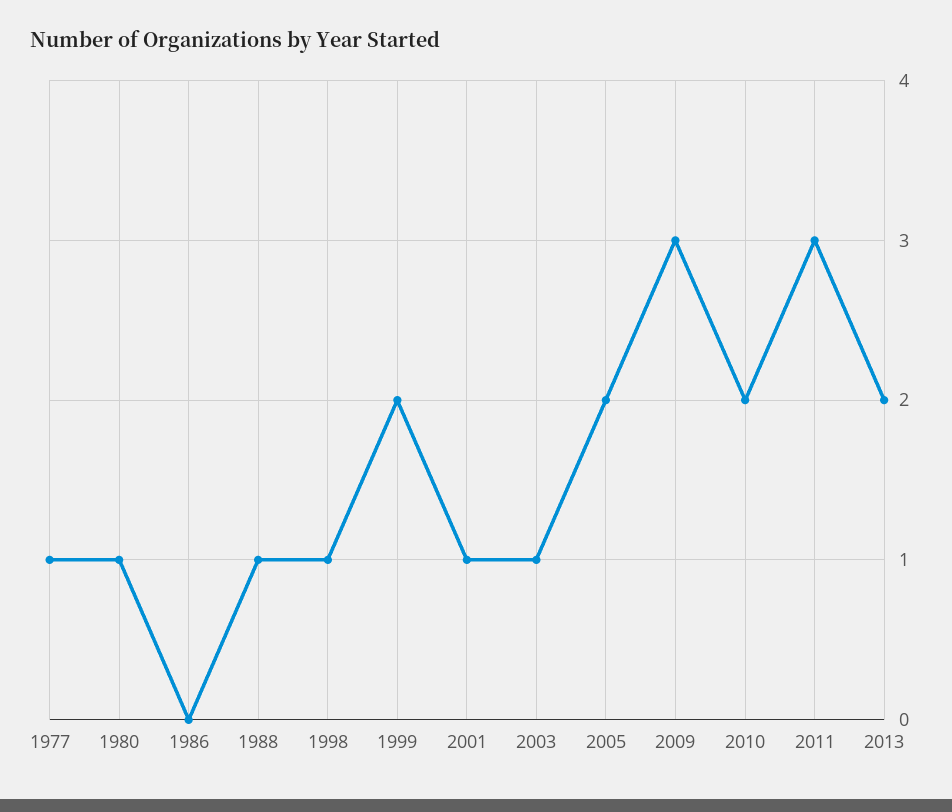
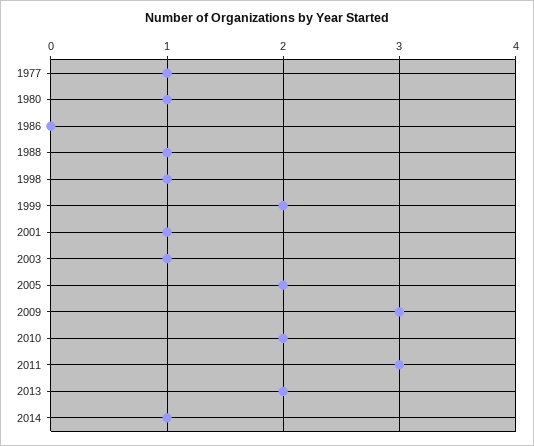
2014: none -> 1

